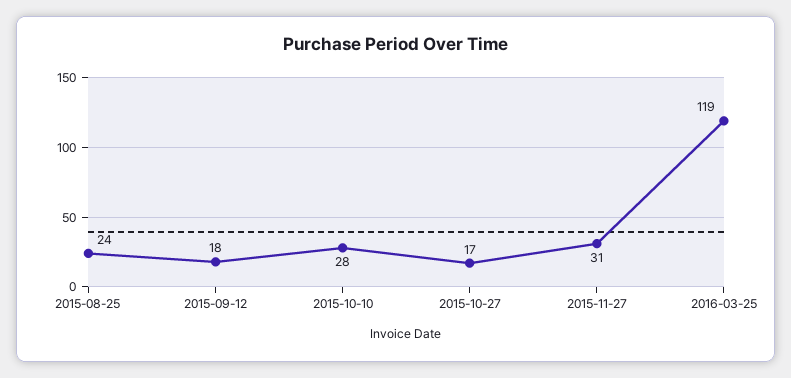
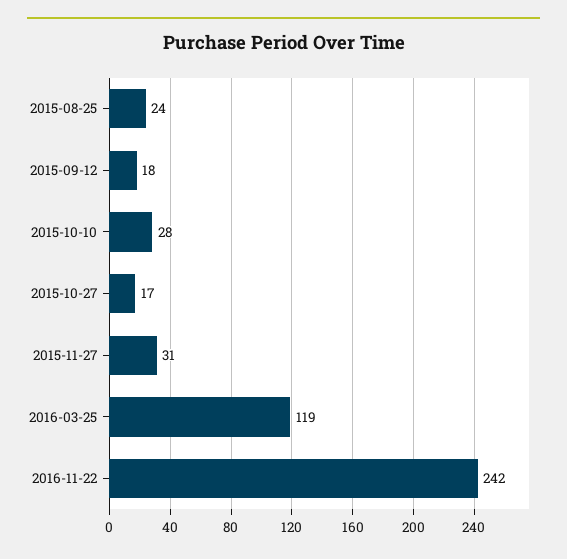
2016-11-22: none -> 242

